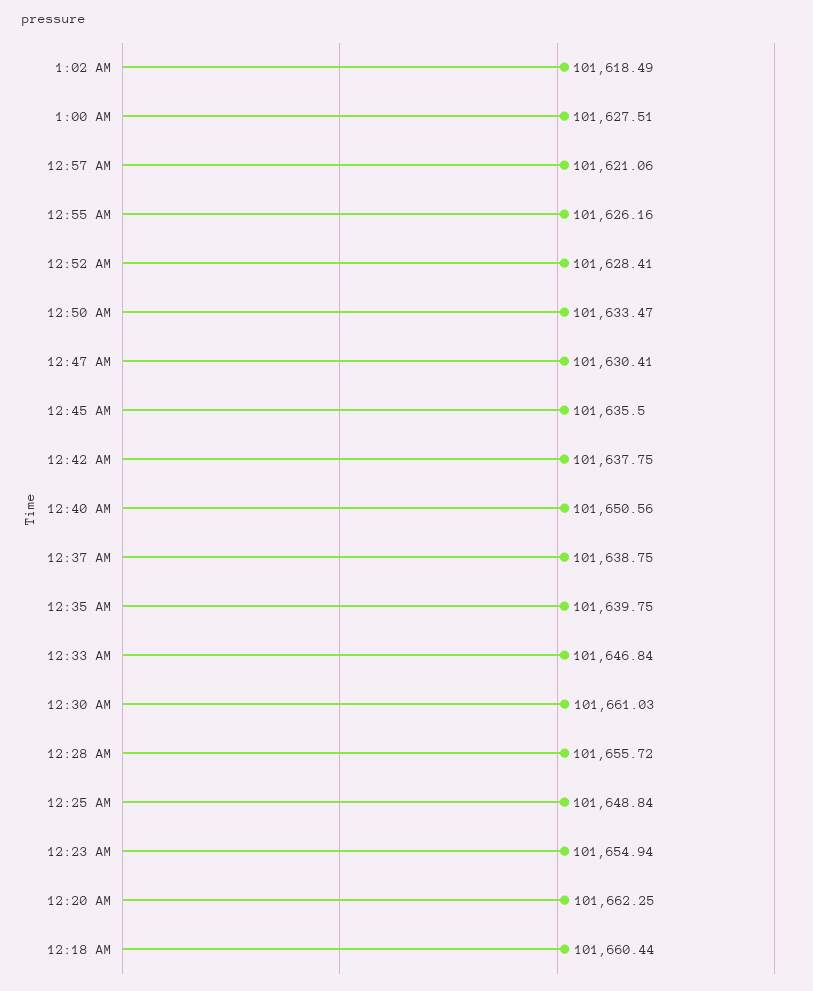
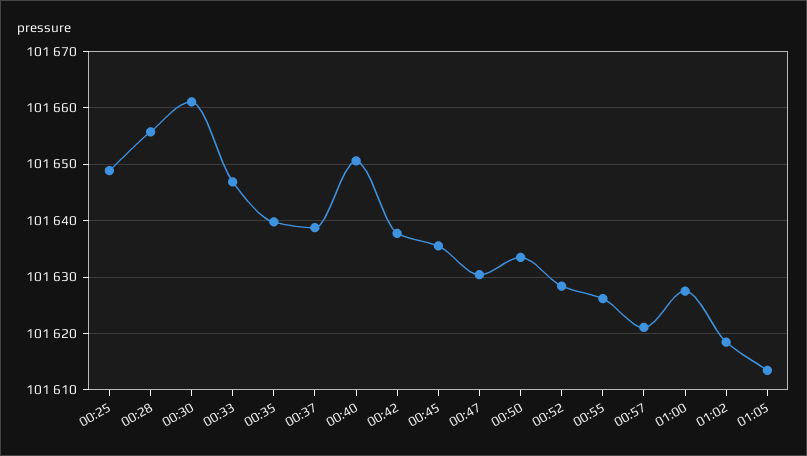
12:23 AM: 101654.94 -> none
12:20 AM: 101662.25 -> none
12:18 AM: 101660.44 -> none
01:05: none -> 101614

